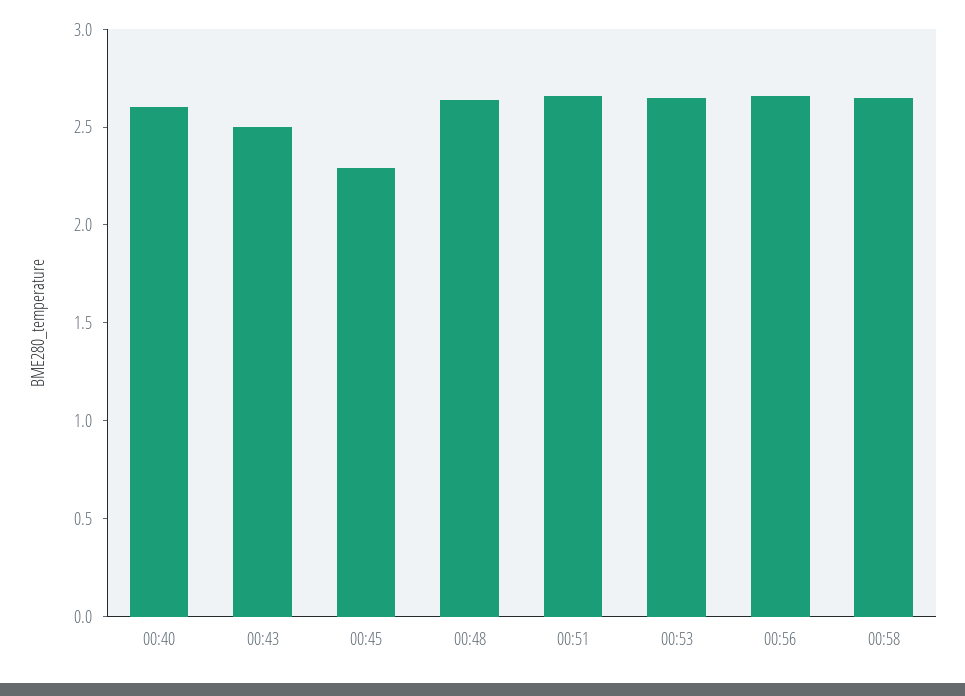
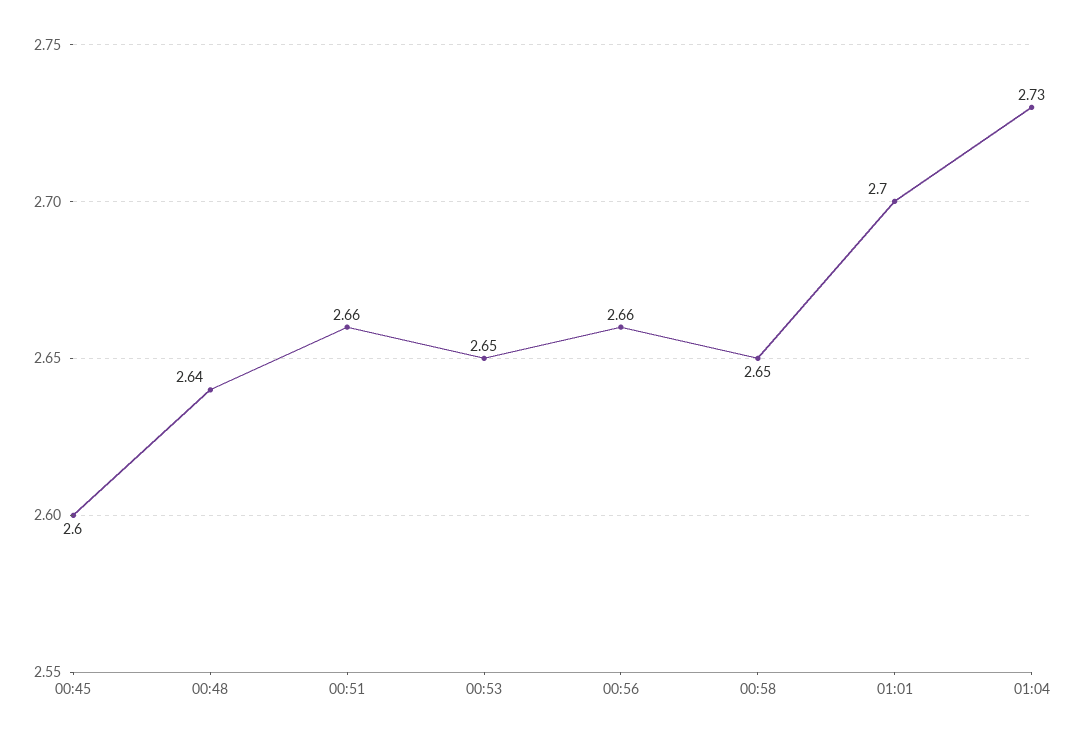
00:40: 2.6 -> none
00:43: 2.5 -> none
00:45: 2.3 -> 2.6
01:01: none -> 2.7
01:04: none -> 2.73

